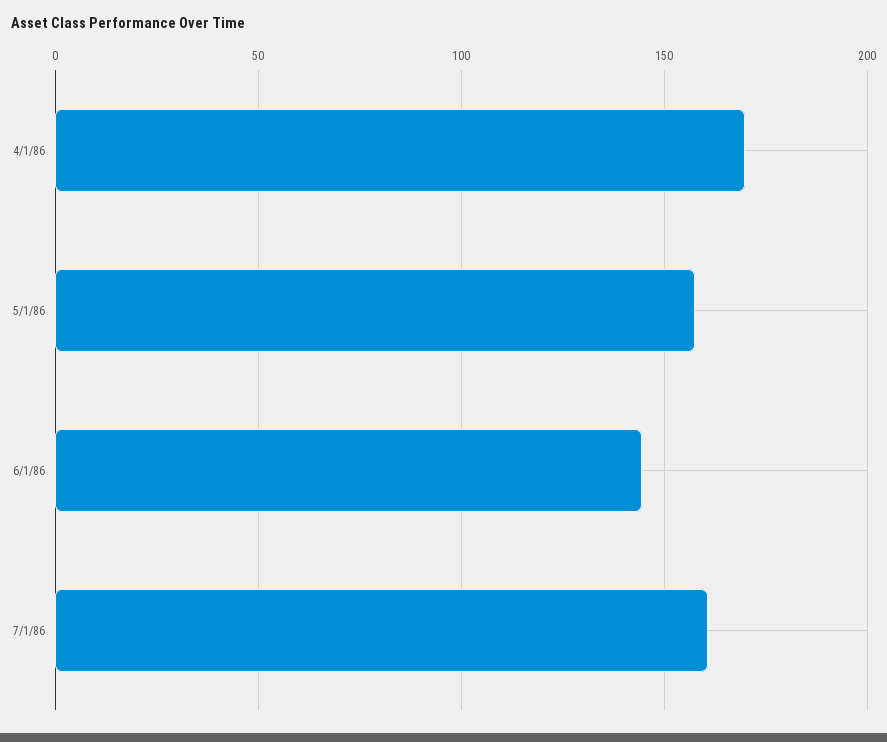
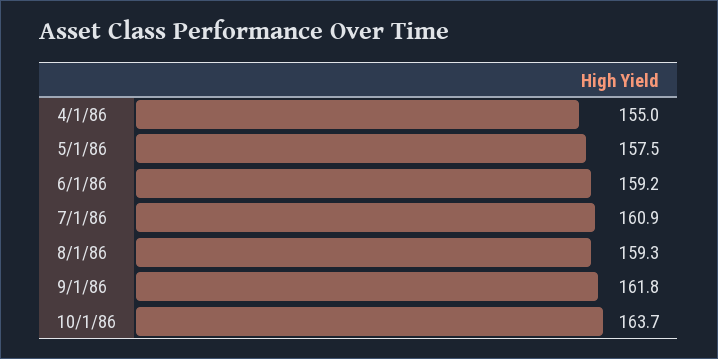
4/1/86: 170 -> 155
6/1/86: 145 -> 159.2
8/1/86: none -> 159.3
9/1/86: none -> 161.8
10/1/86: none -> 163.7

